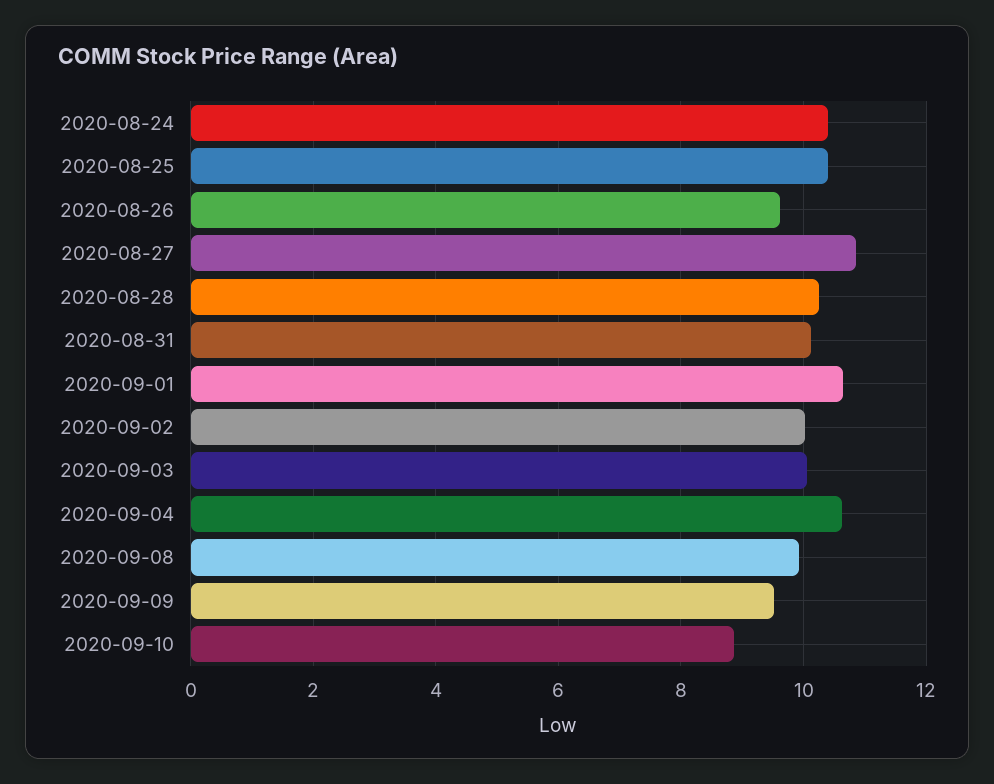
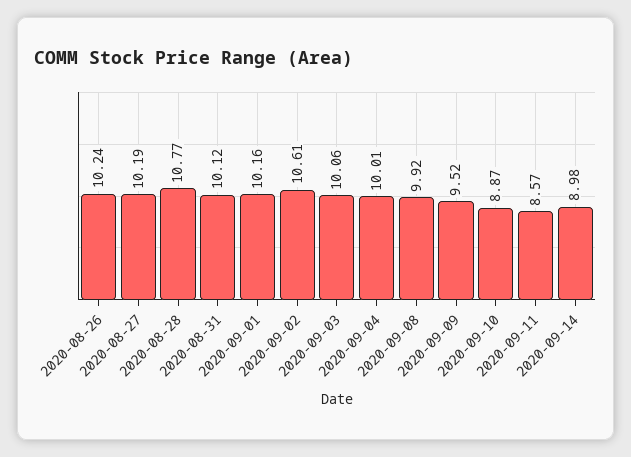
2020-08-24: 10.4 -> none
2020-08-25: 10.4 -> none
2020-08-26: 9.6 -> 10.24
2020-08-27: 10.8 -> 10.19
2020-08-28: 10.2 -> 10.77
2020-09-01: 10.6 -> 10.16
2020-09-02: 10 -> 10.61
2020-09-04: 10.6 -> 10.01
2020-09-11: none -> 8.57
2020-09-14: none -> 8.98

